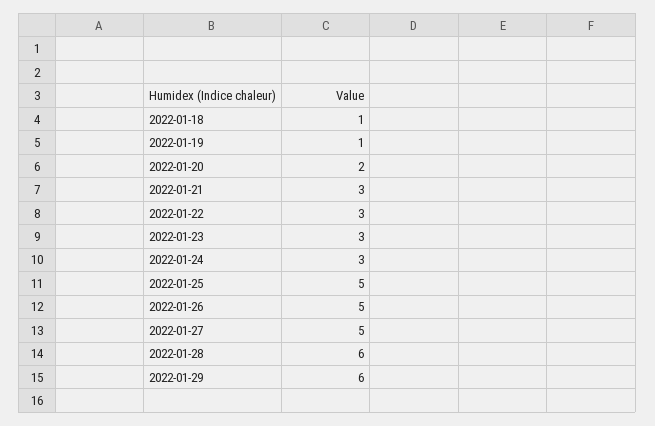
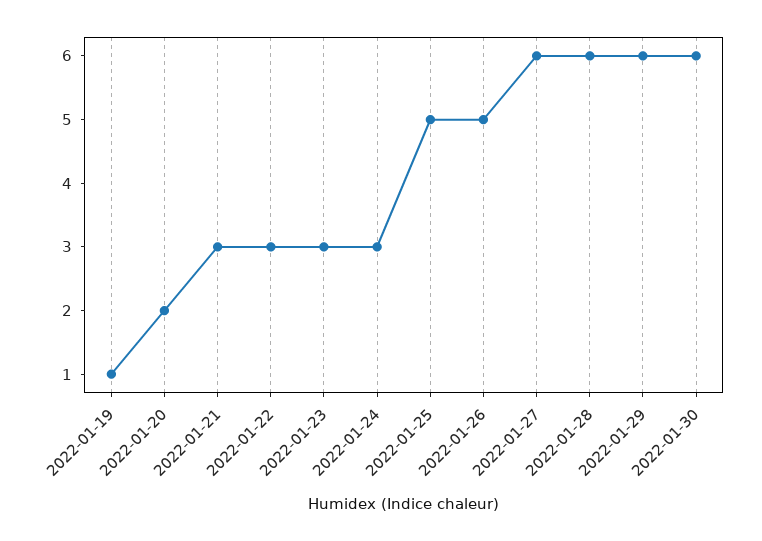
2022-01-18: 1 -> none
2022-01-27: 5 -> 6
2022-01-30: none -> 6

